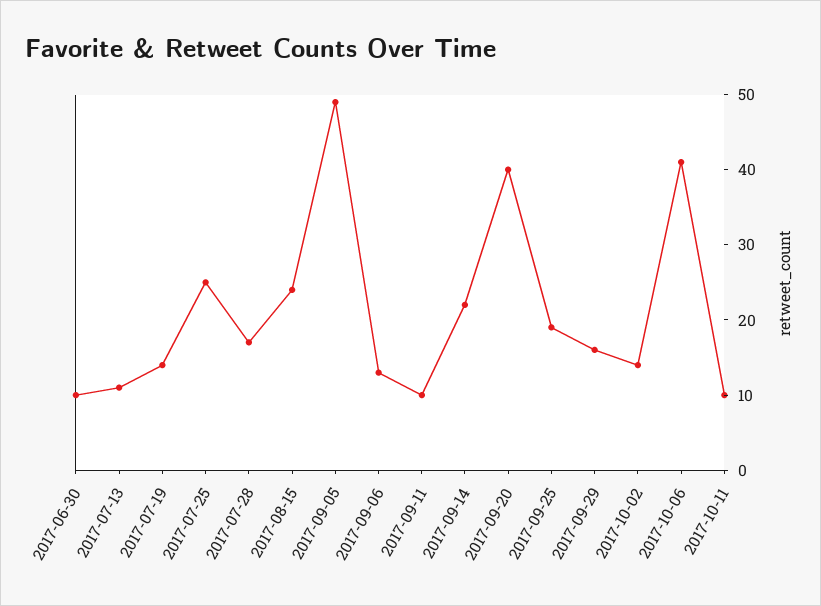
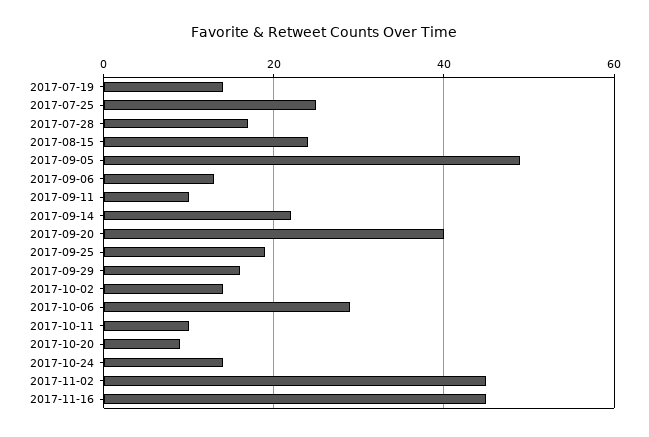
2017-06-30: 10 -> none
2017-07-13: 10 -> none
2017-10-06: 40 -> 30
2017-10-20: none -> 10
2017-10-24: none -> 15
2017-11-02: none -> 45
2017-11-16: none -> 45

